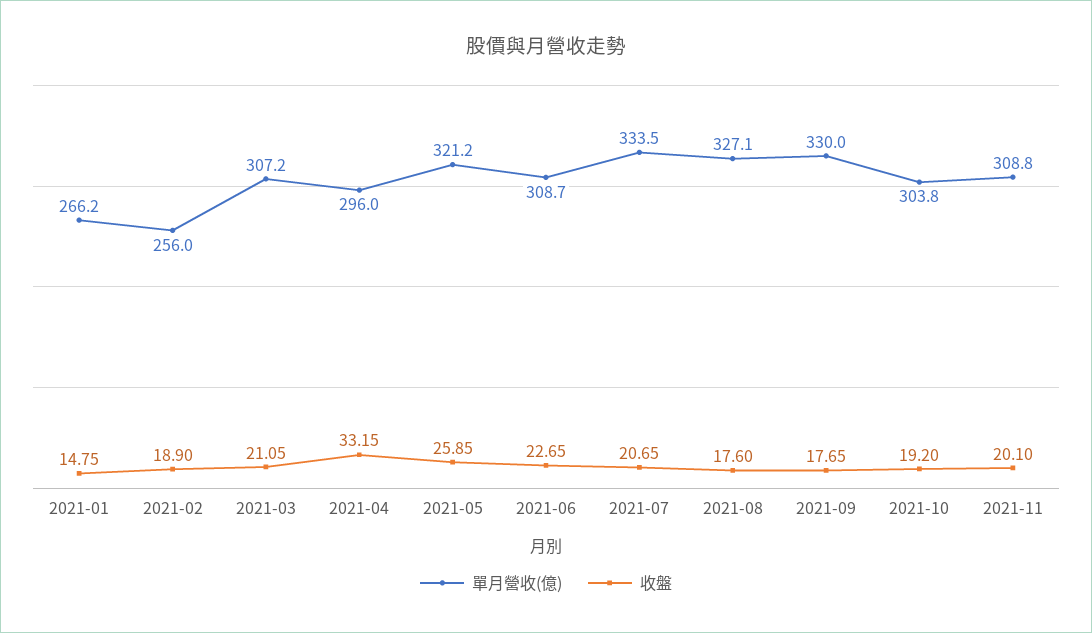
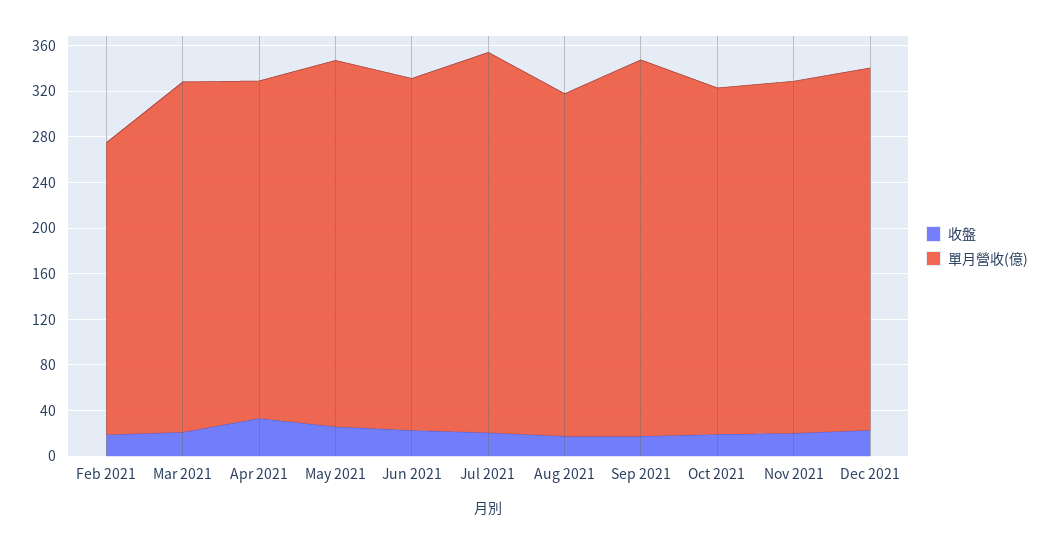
單月營收(億), 2021-01: 266.2 -> none
收盤, 2021-01: 14.75 -> none
單月營收(億), 2021-08: 327.1 -> 300
收盤, Dec 2021: none -> 20
單月營收(億), Dec 2021: none -> 320

